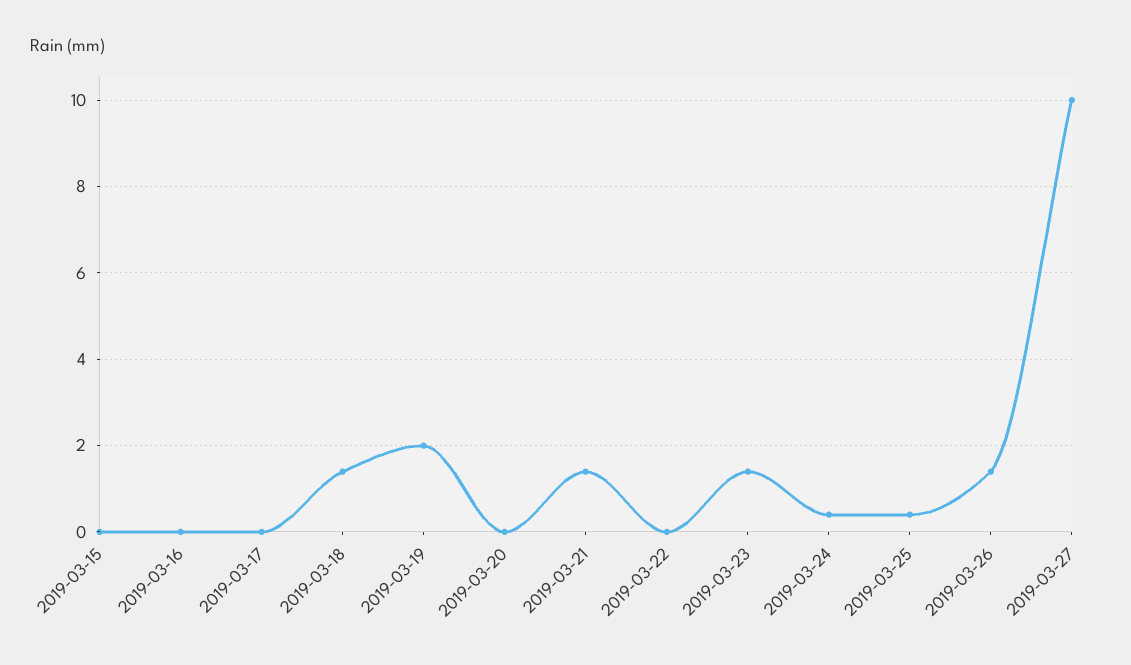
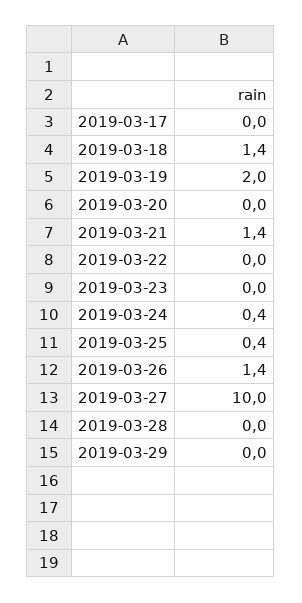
2019-03-15: 0 -> none
2019-03-16: 0 -> none
2019-03-23: 1.5 -> 0
2019-03-28: none -> 0
2019-03-29: none -> 0

